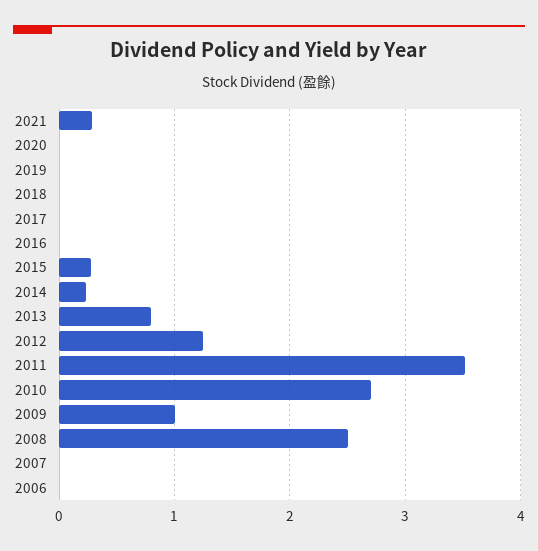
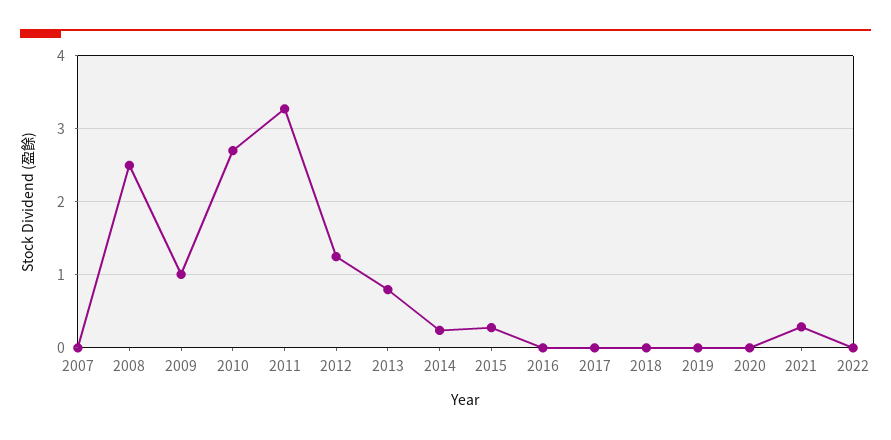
2011: 3.5 -> 3.3
2006: 0 -> none
2022: none -> 0

